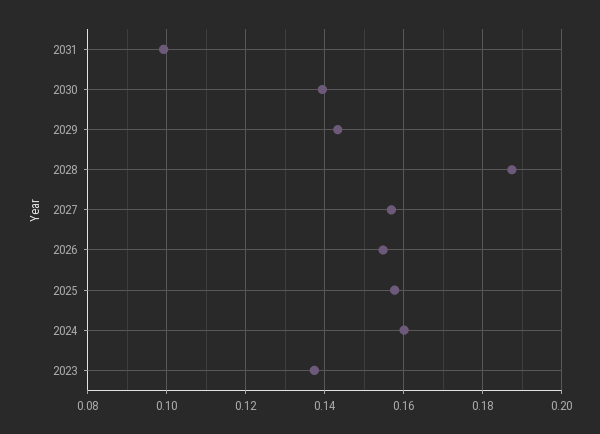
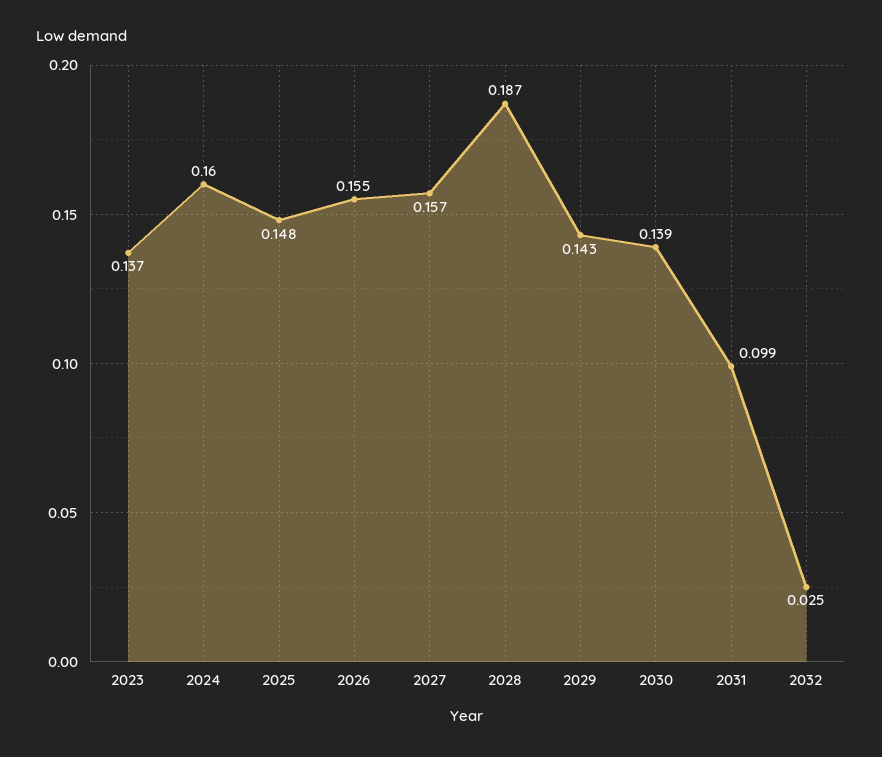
2025: 0.158 -> 0.148
2032: none -> 0.025

